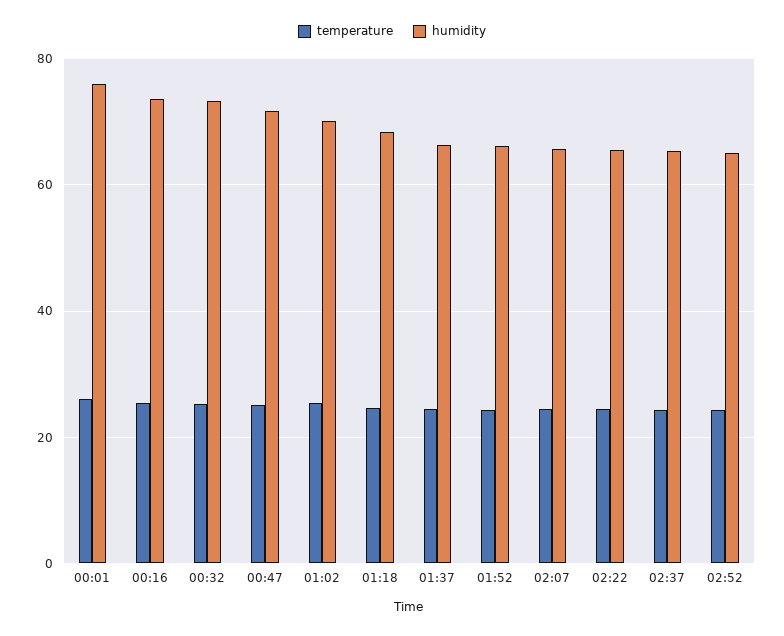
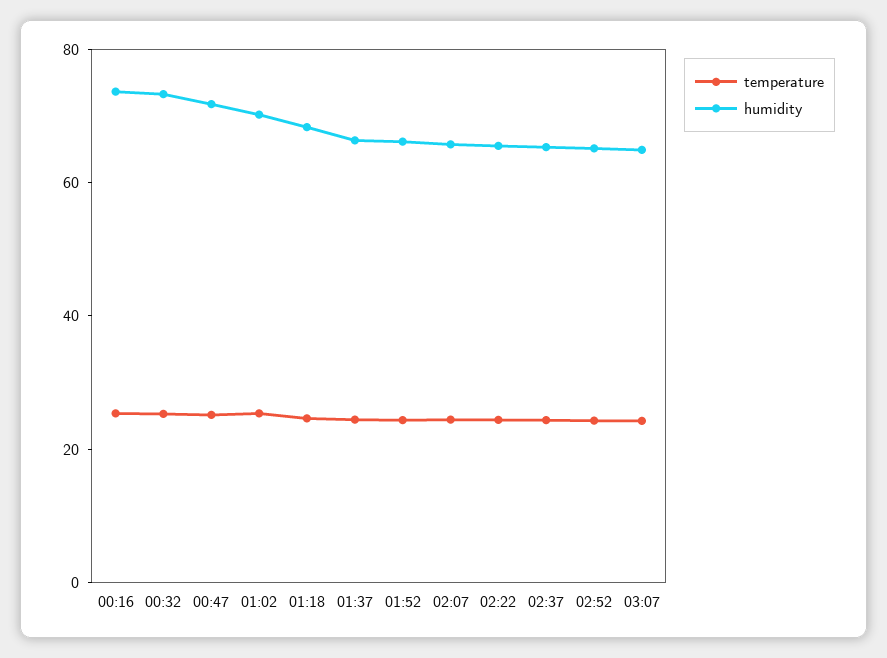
temperature, 00:01: 26 -> none
humidity, 00:01: 76 -> none
temperature, 03:07: none -> 25
humidity, 03:07: none -> 65

